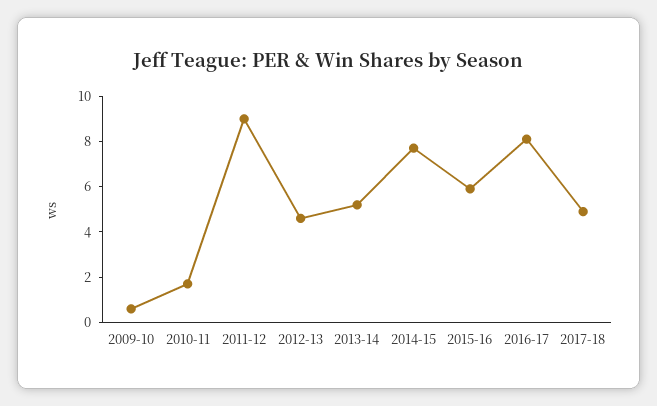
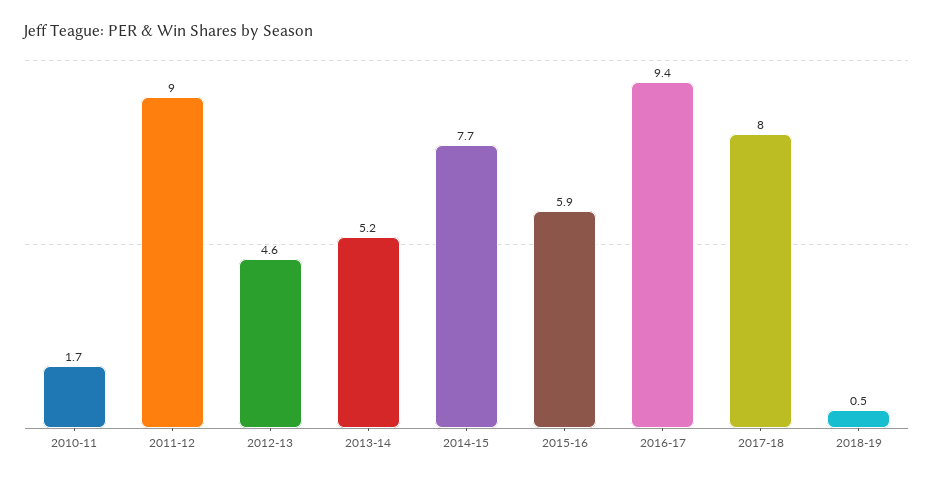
2009-10: 0.5 -> none
2016-17: 8 -> 9.4
2017-18: 5 -> 8
2018-19: none -> 0.5

